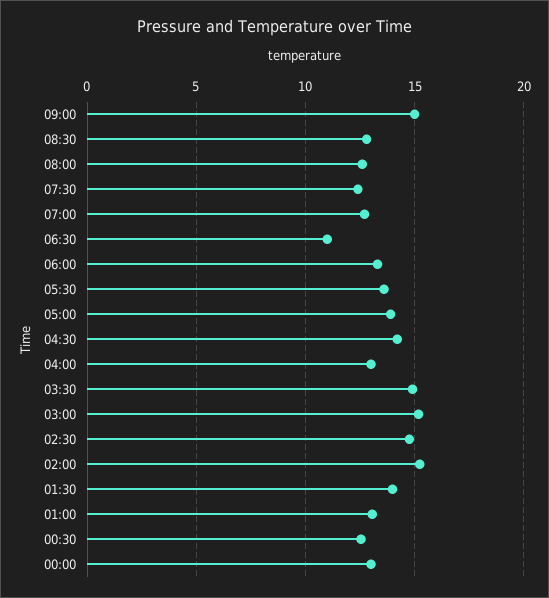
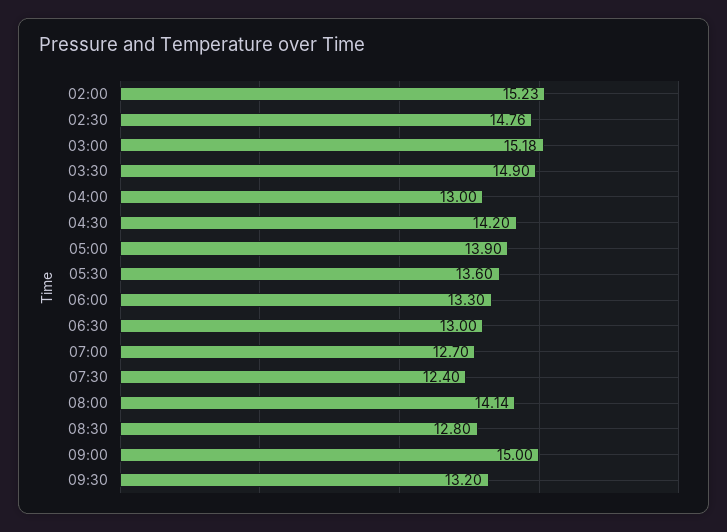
08:00: 12.5 -> 14.14
06:30: 11 -> 13
01:30: 14 -> none
01:00: 13 -> none
00:30: 12.5 -> none
00:00: 13 -> none
09:30: none -> 13.2

